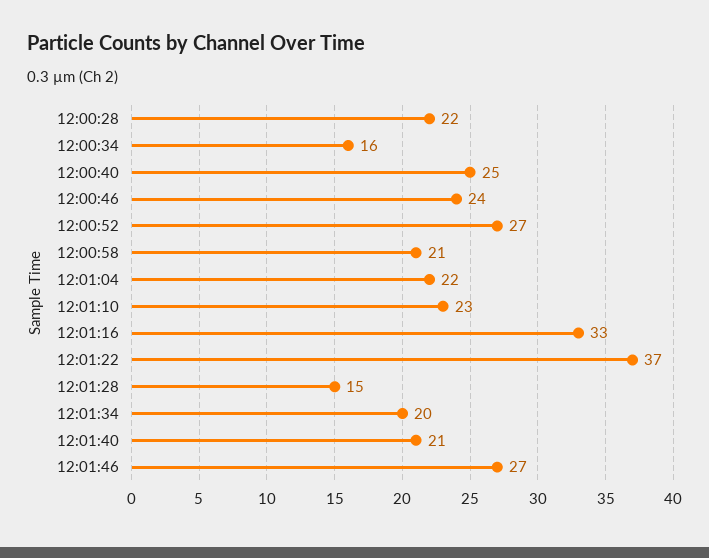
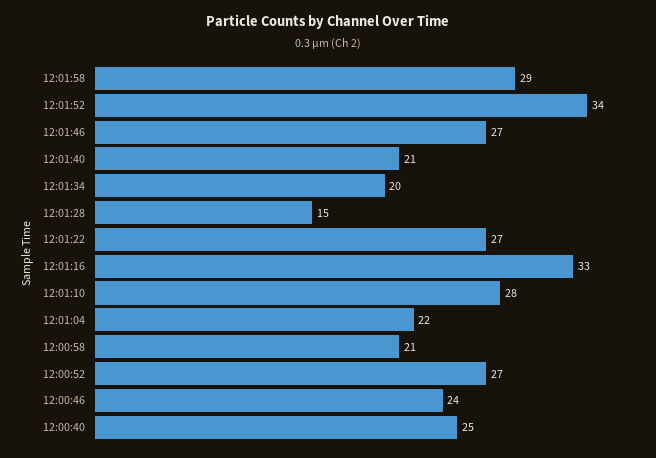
12:00:28: 22 -> none
12:00:34: 16 -> none
12:01:10: 23 -> 28
12:01:22: 37 -> 27
12:01:58: none -> 29
12:01:52: none -> 34

